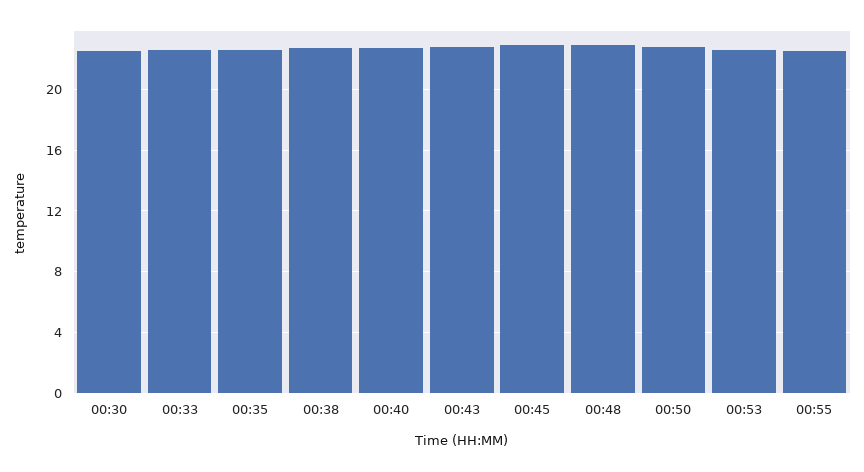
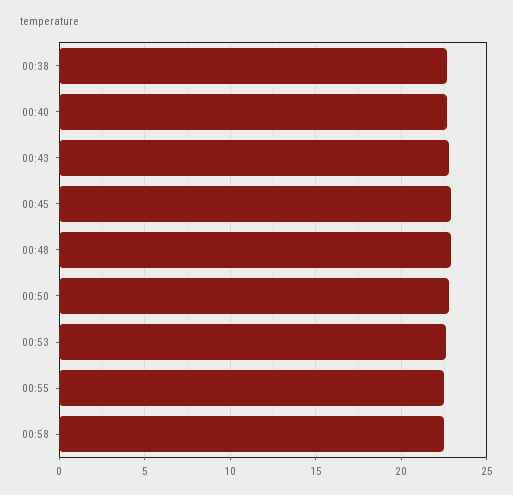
00:30: 22.5 -> none
00:33: 22.5 -> none
00:35: 22.5 -> none
00:58: none -> 22.5

